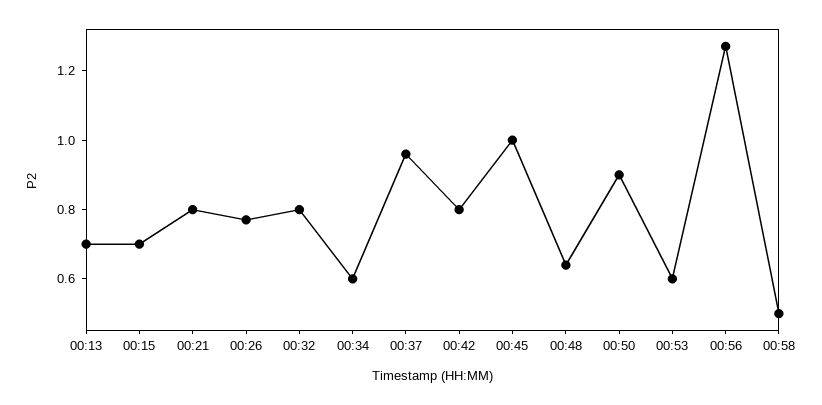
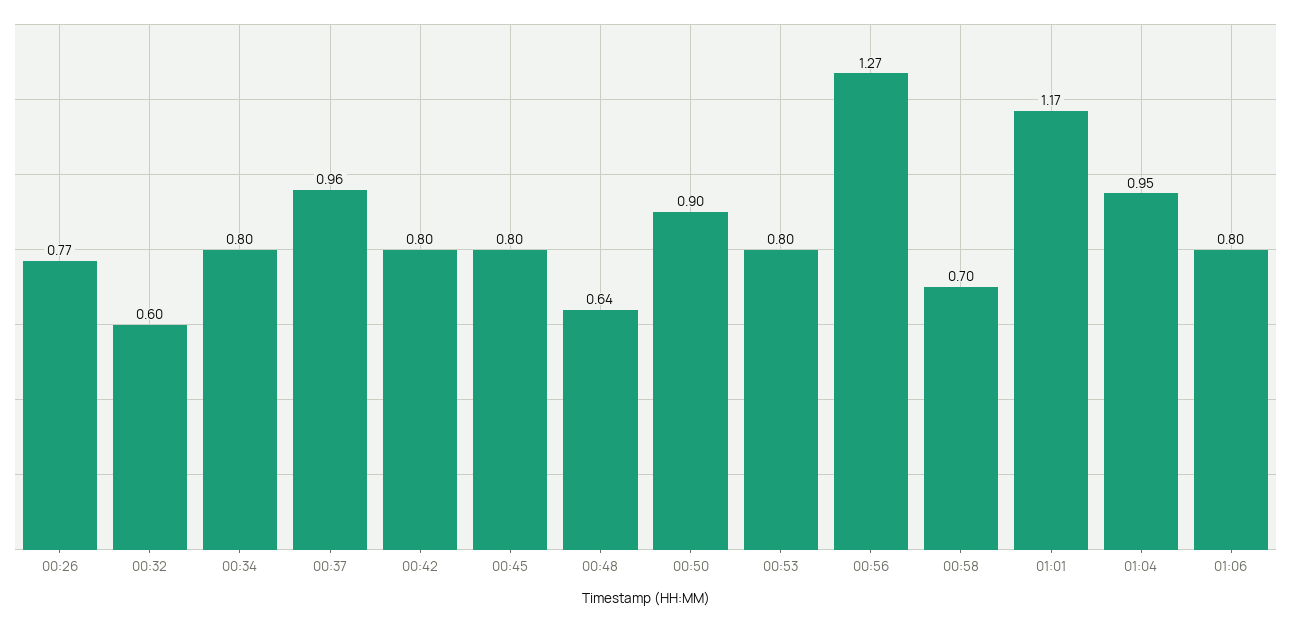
00:13: 0.7 -> none
00:15: 0.7 -> none
00:21: 0.8 -> none
00:32: 0.8 -> 0.6
00:34: 0.6 -> 0.8
00:45: 1 -> 0.8
00:53: 0.6 -> 0.8
00:58: 0.5 -> 0.7
01:01: none -> 1.17
01:04: none -> 0.95
01:06: none -> 0.8

